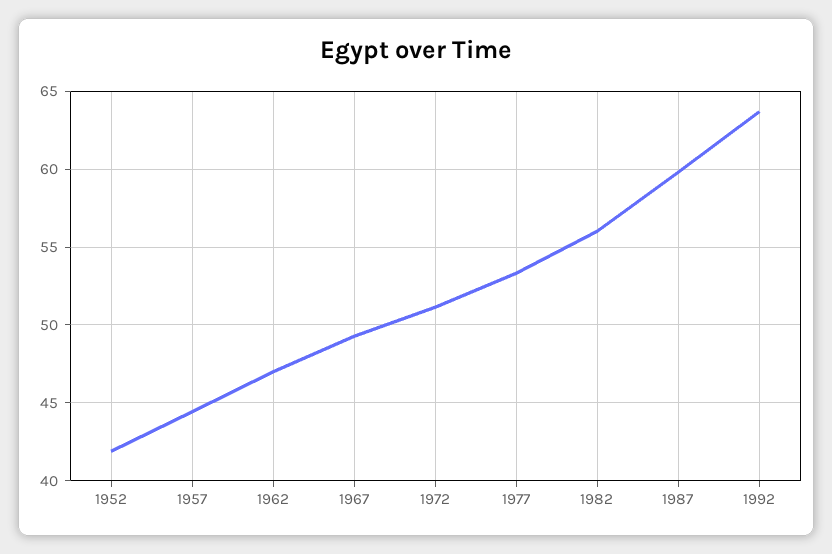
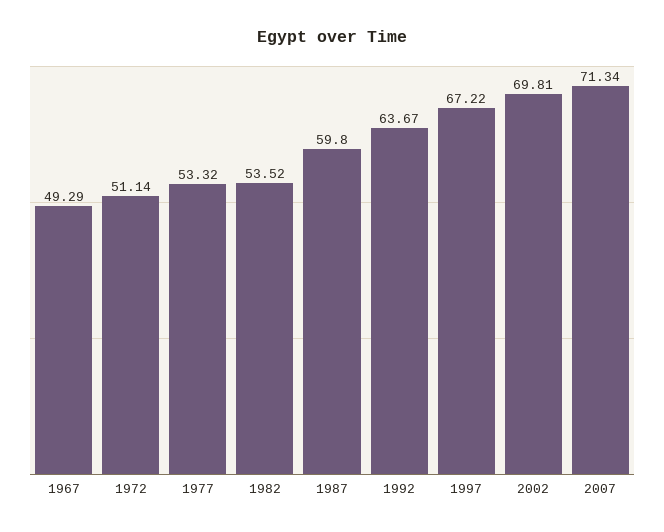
1952: 42 -> none
1957: 44.5 -> none
1962: 47 -> none
1982: 56 -> 53.52
1997: none -> 67.22
2002: none -> 69.81
2007: none -> 71.34

